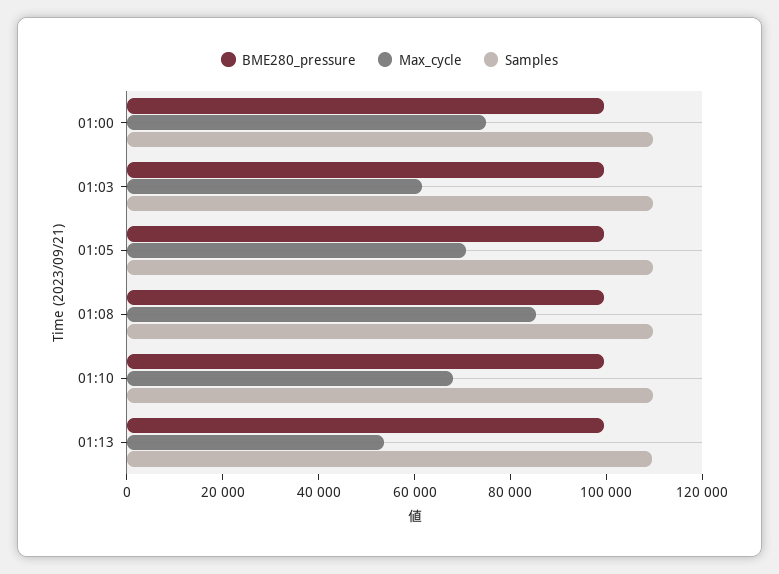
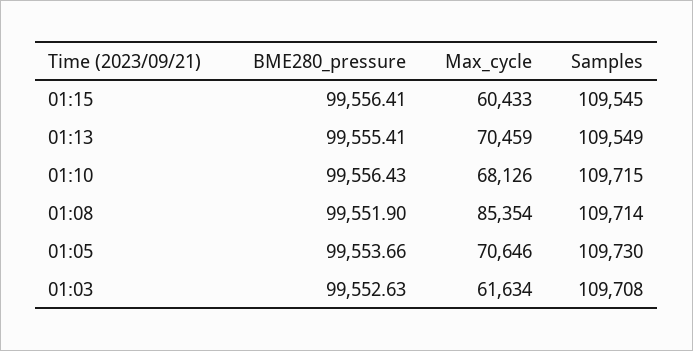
BME280_pressure, 01:00: 100000 -> none
Max_cycle, 01:00: 75000 -> none
Samples, 01:00: 110000 -> none
Max_cycle, 01:13: 55000 -> 70459
BME280_pressure, 01:15: none -> 99556.41
Max_cycle, 01:15: none -> 60433
Samples, 01:15: none -> 109545

